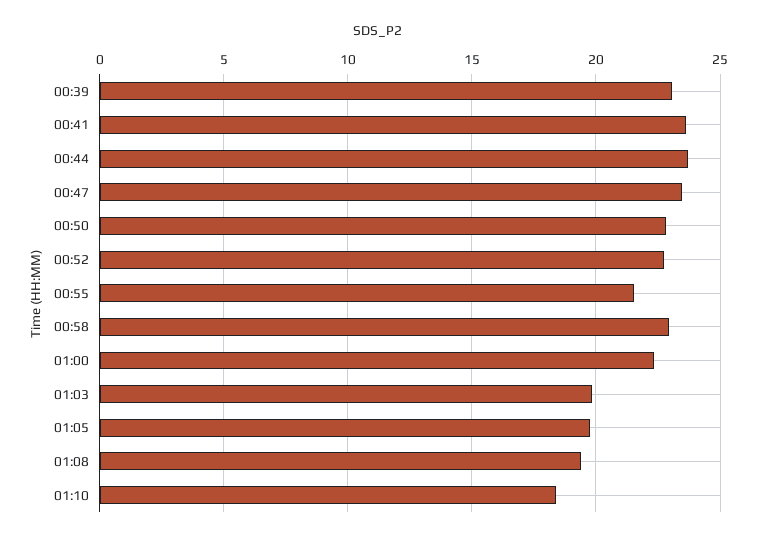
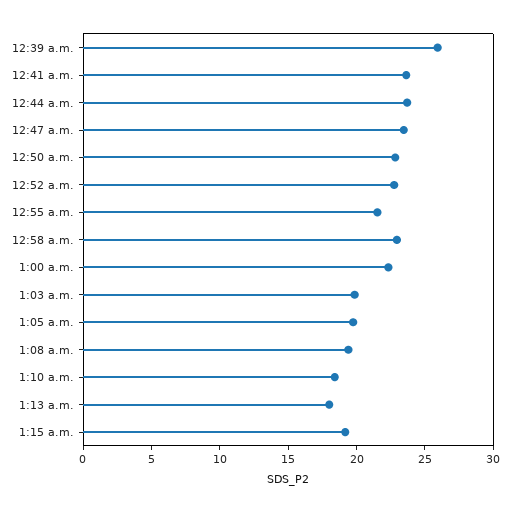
00:39: 23 -> 26
1:13 a.m.: none -> 18
1:15 a.m.: none -> 19

